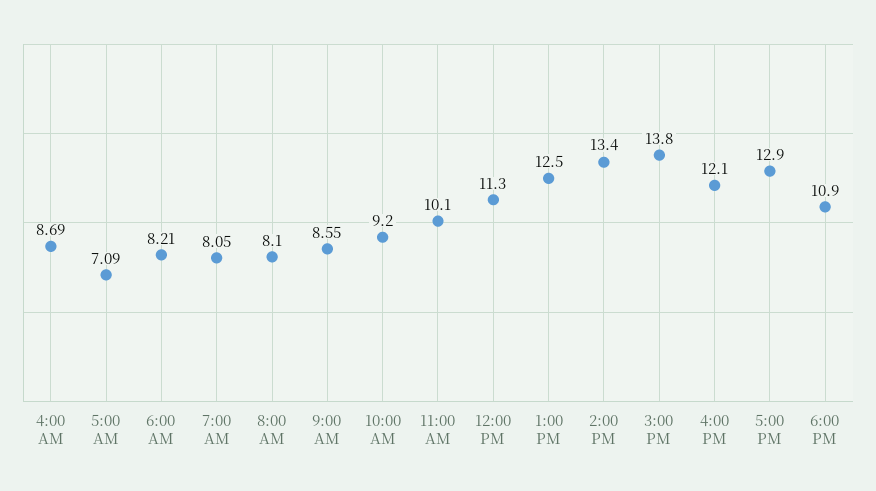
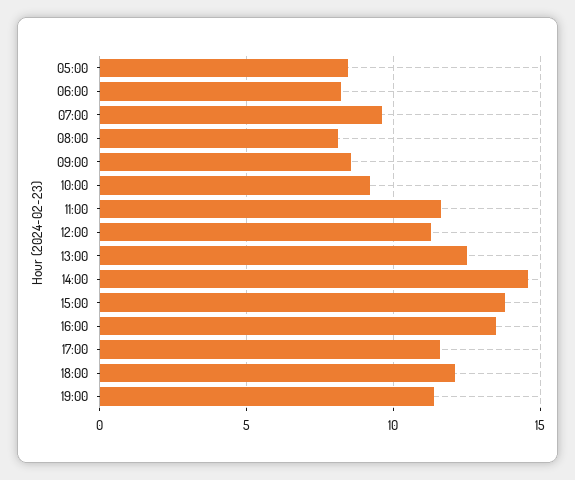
4:00 AM: 8.69 -> none
5:00 AM: 7.09 -> 8.5
7:00 AM: 8.05 -> 9.5
11:00 AM: 10.1 -> 11.5
2:00 PM: 13.4 -> 14.5
4:00 PM: 12.1 -> 13.5
5:00 PM: 12.9 -> 11.5
6:00 PM: 10.9 -> 12
19:00: none -> 11.5

